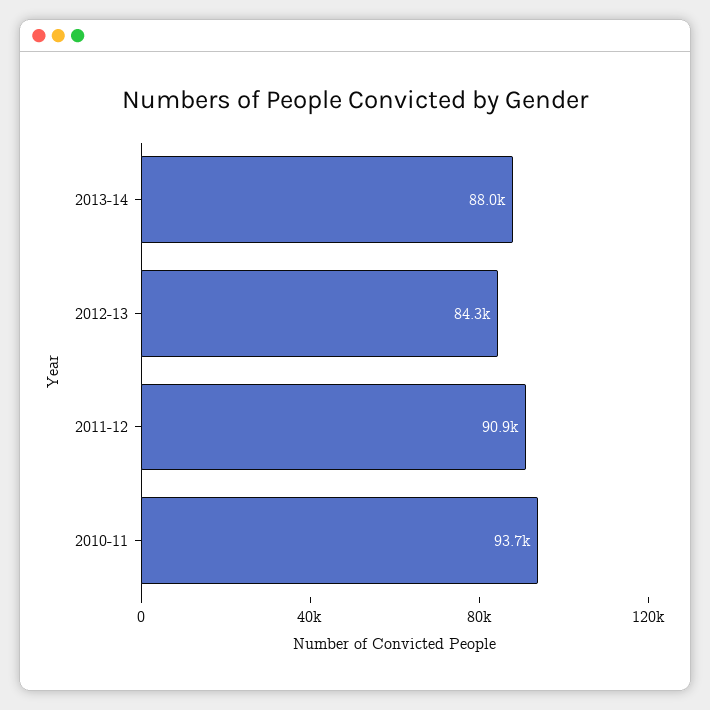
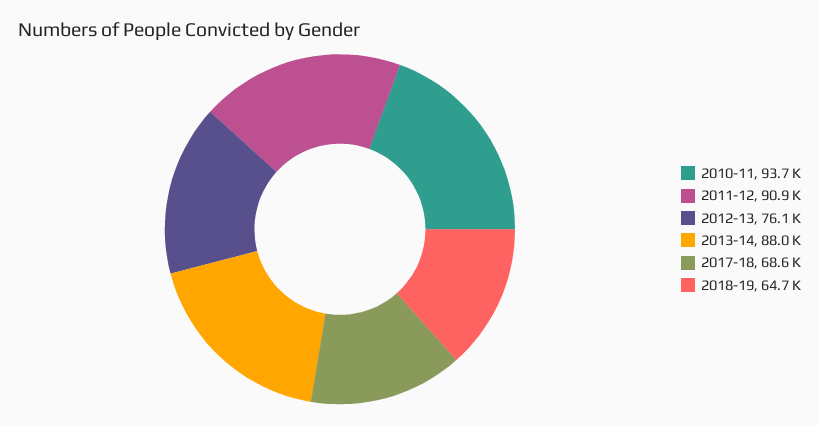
2012-13: 84300 -> 76100
2017-18: none -> 68600
2018-19: none -> 64700

